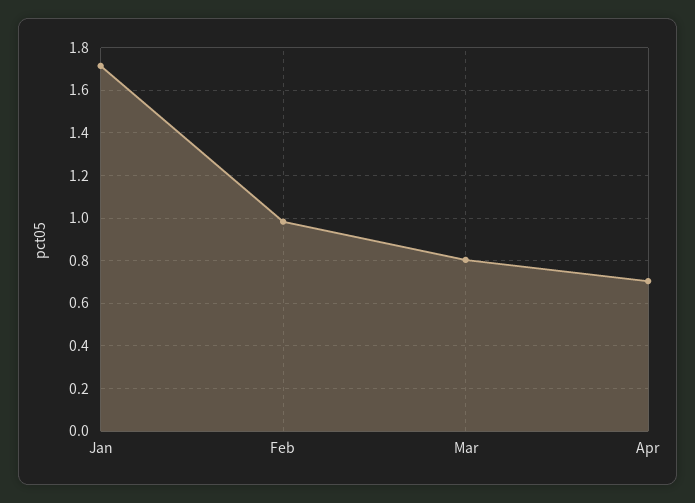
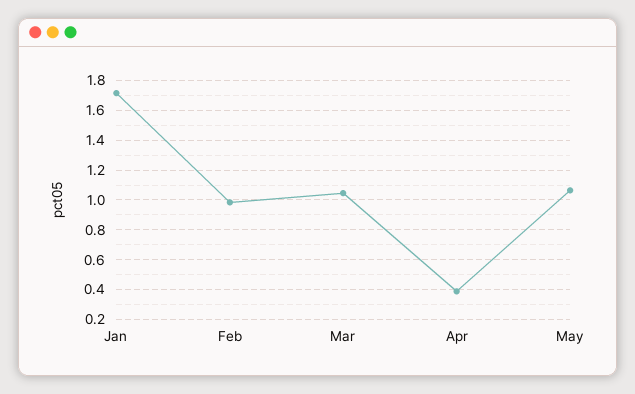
Mar: 0.8 -> 1.05
Apr: 0.7 -> 0.4
May: none -> 1.05

